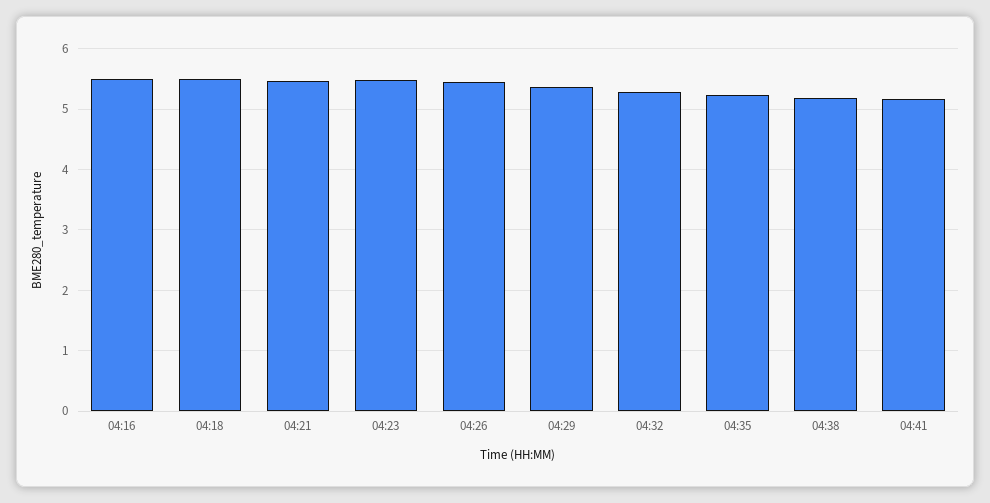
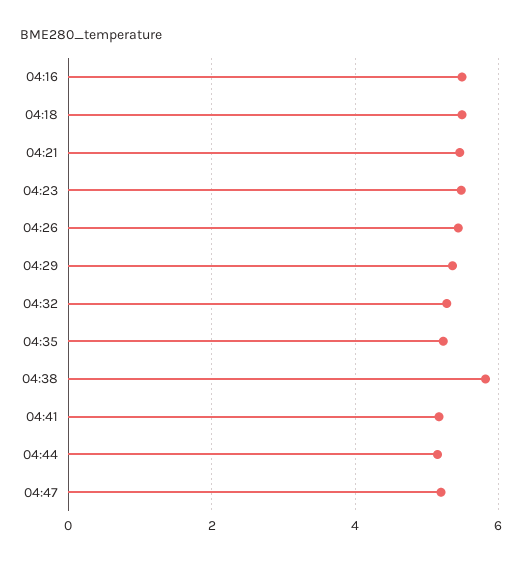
04:38: 5.2 -> 5.8
04:44: none -> 5.2
04:47: none -> 5.2

